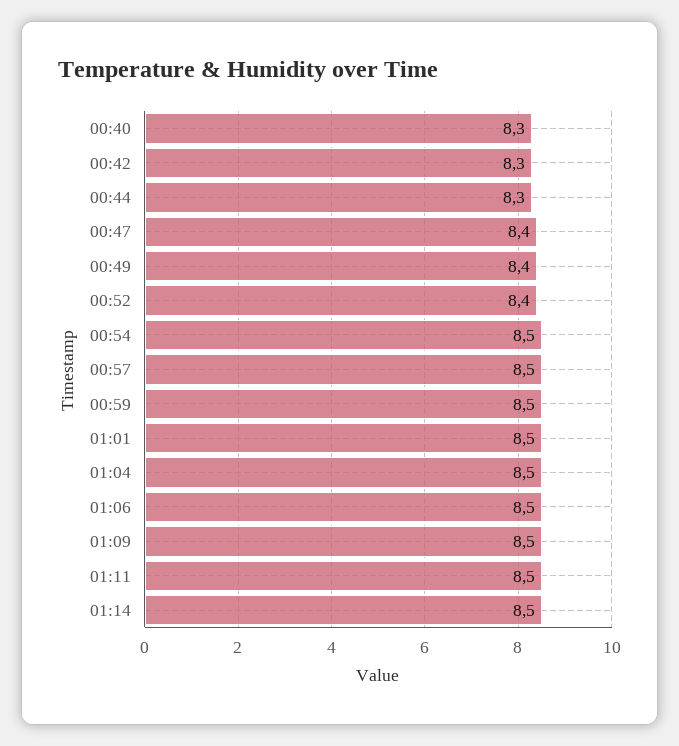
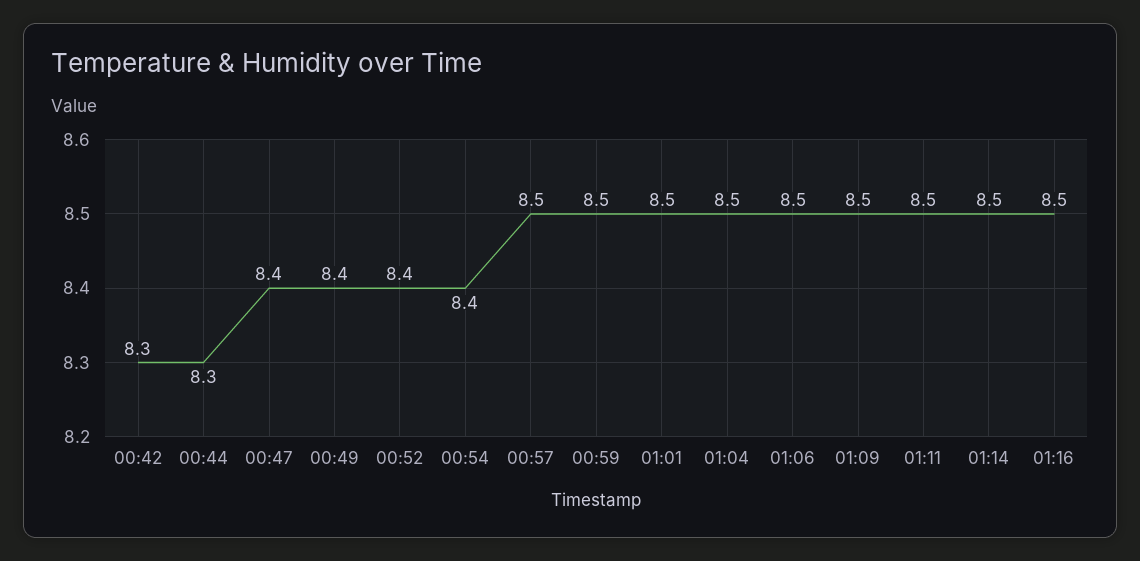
00:40: 8.3 -> none
00:54: 8.5 -> 8.4
01:16: none -> 8.5

